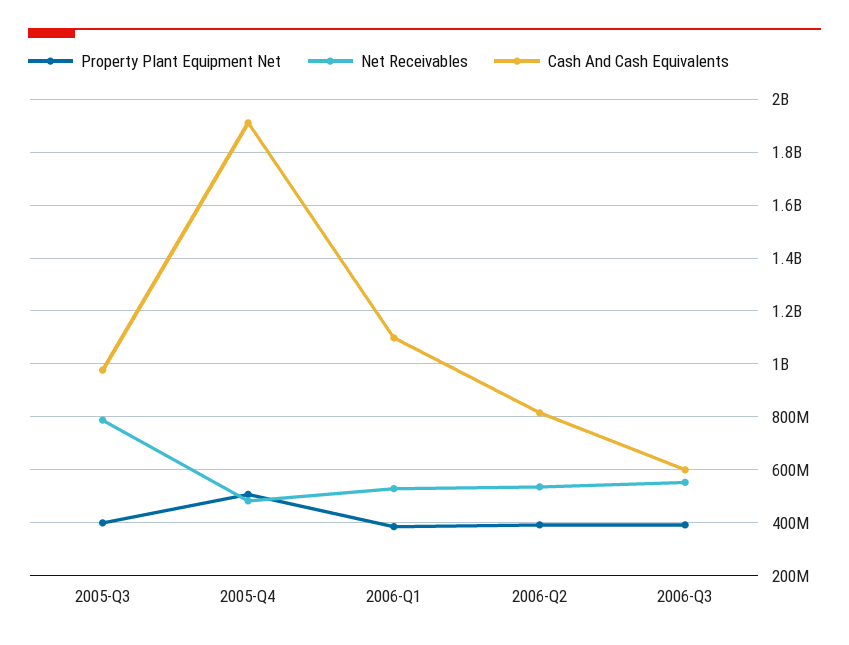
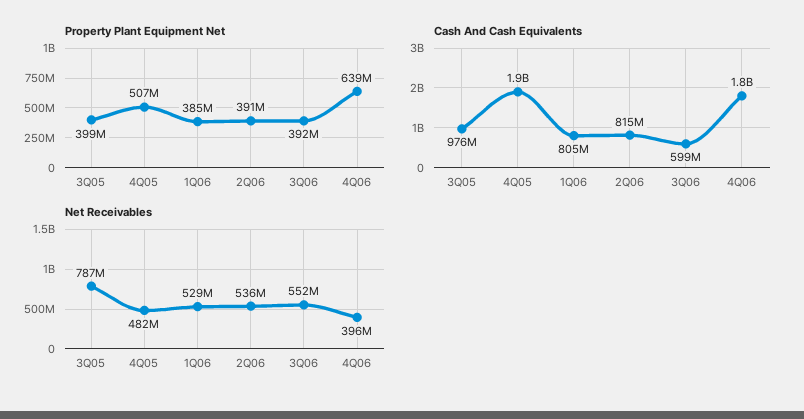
Cash And Cash Equivalents, 2006-Q1: 1100000000 -> 805000000
Property Plant Equipment Net, 4Q06: none -> 639000000
Cash And Cash Equivalents, 4Q06: none -> 1800000000
Net Receivables, 4Q06: none -> 396000000

